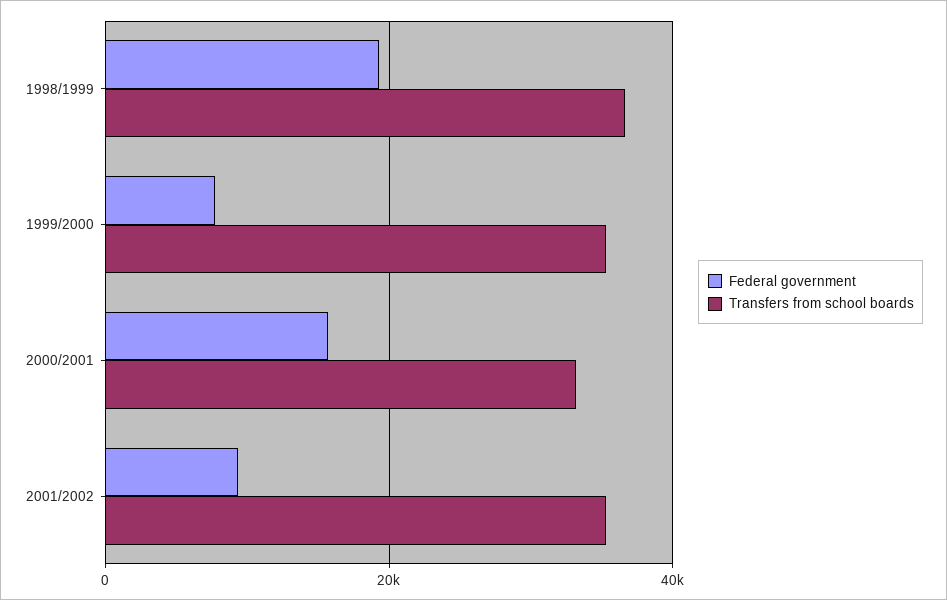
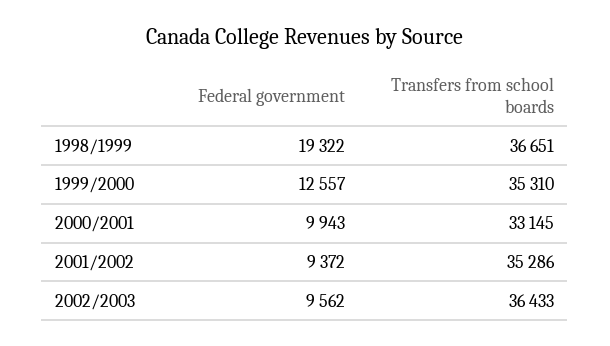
Federal government, 1999/2000: 8000 -> 12557
Federal government, 2000/2001: 16000 -> 9943
Federal government, 2002/2003: none -> 9562
Transfers from school boards, 2002/2003: none -> 36433

